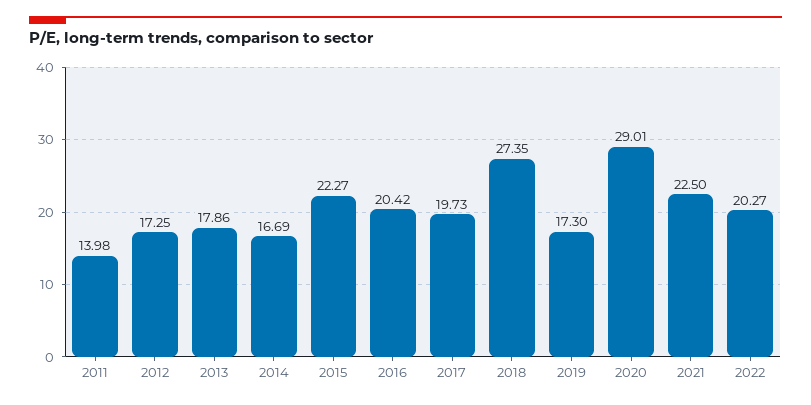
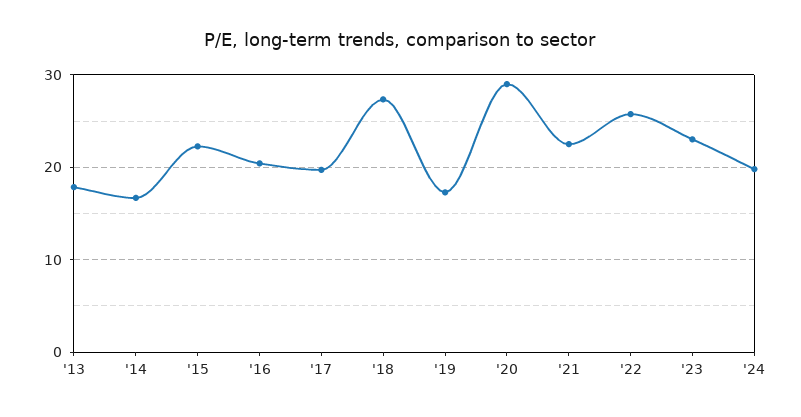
2011: 13.98 -> none
2012: 17.25 -> none
2022: 20.27 -> 26
'23: none -> 23
'24: none -> 20

